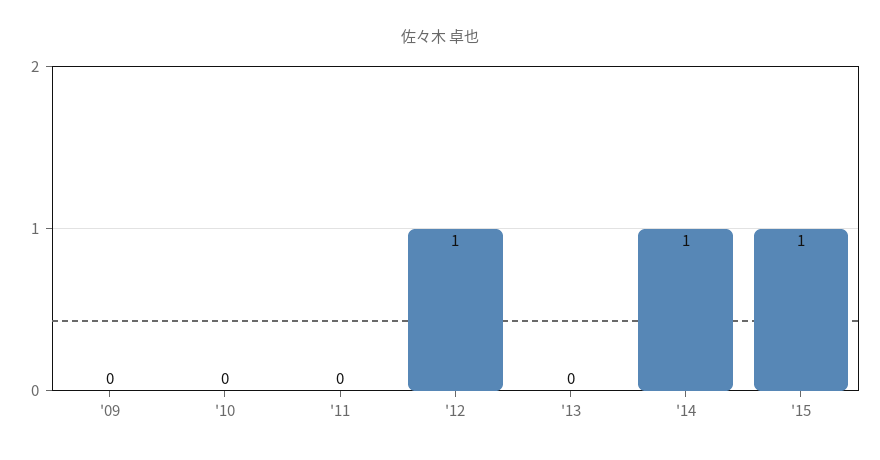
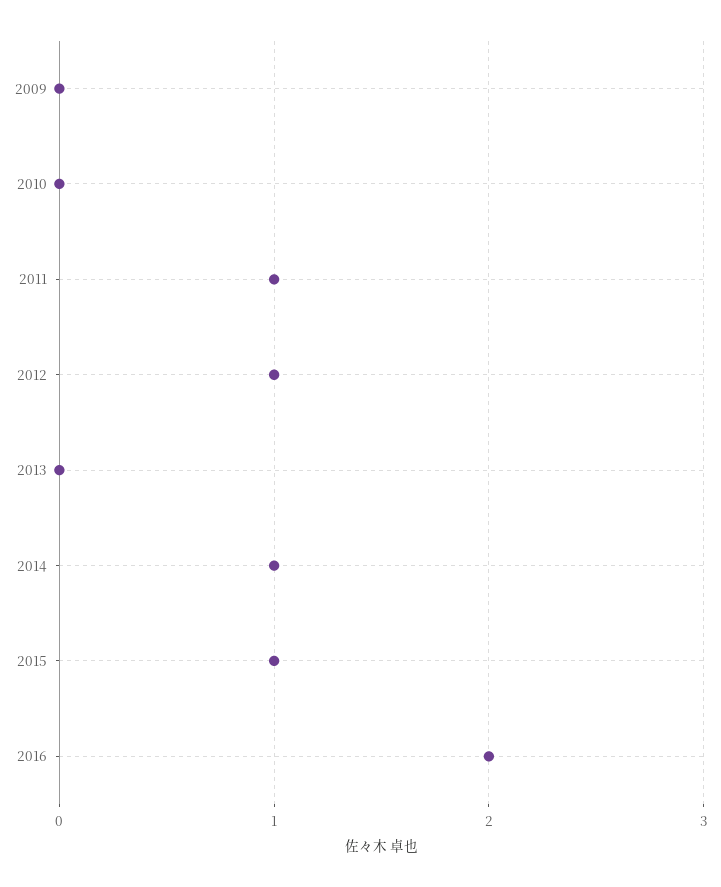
'11: 0 -> 1
2016: none -> 2

